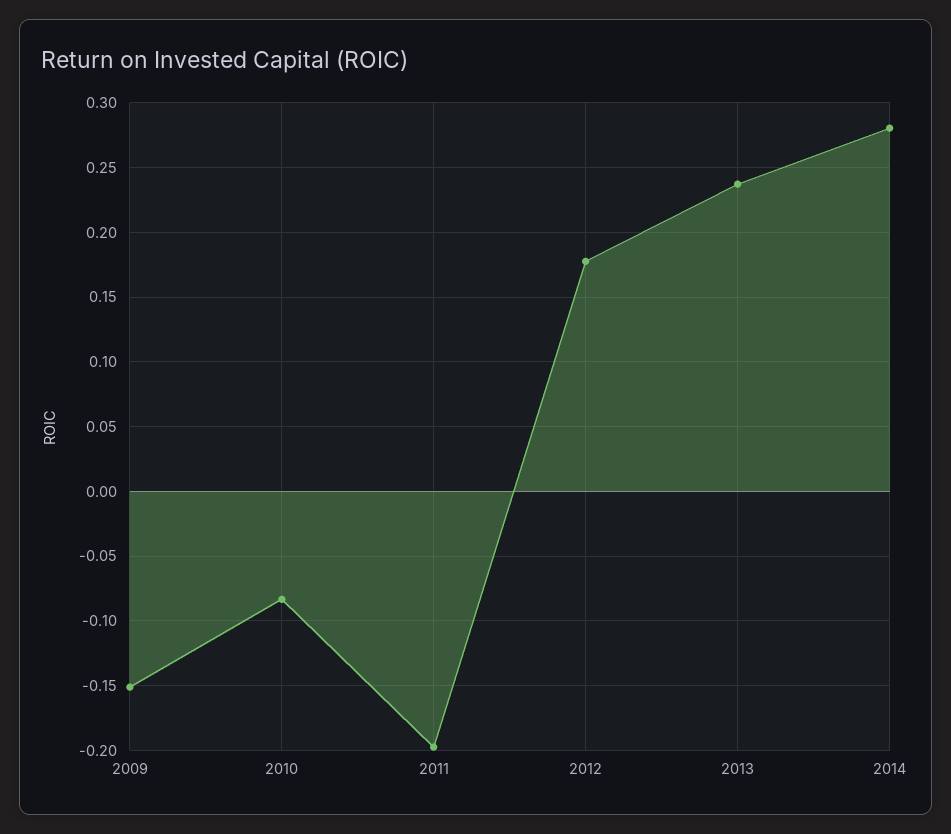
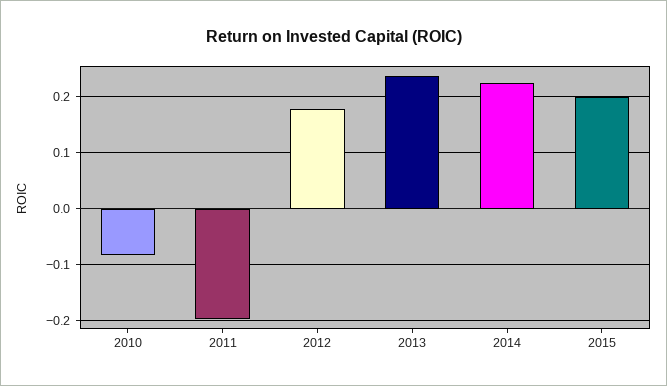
2009: -0.15 -> none
2014: 0.28 -> 0.22
2015: none -> 0.2

